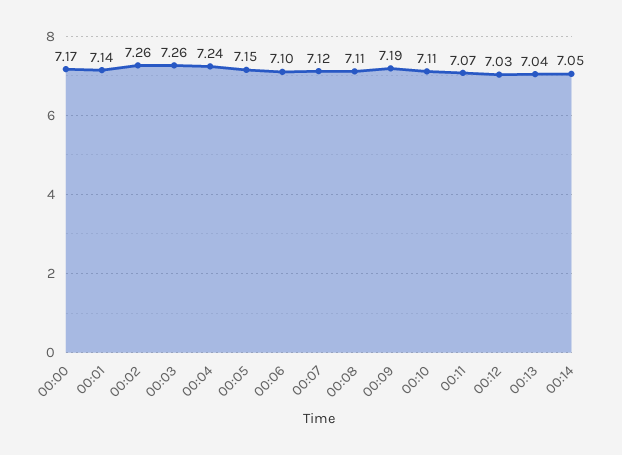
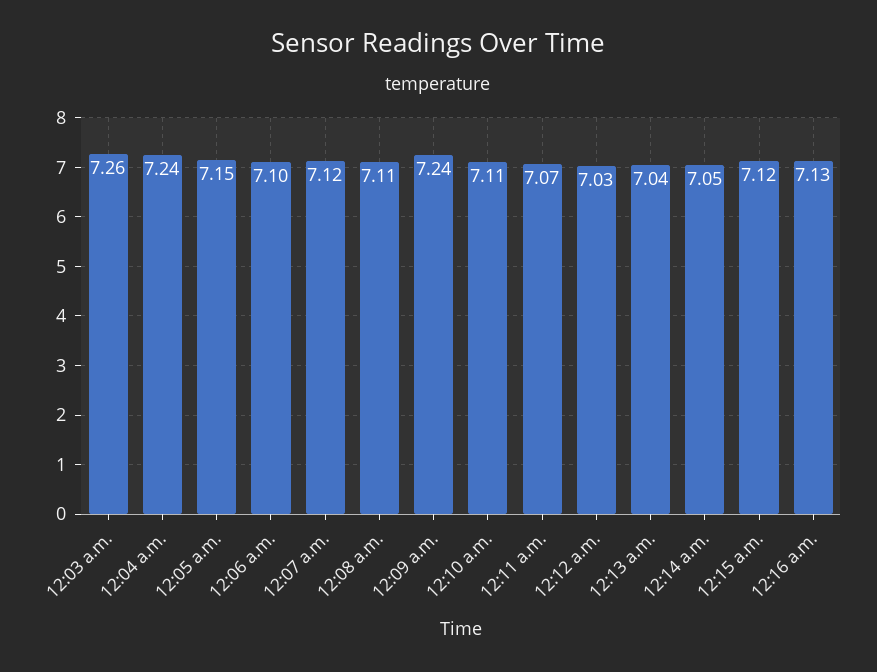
00:00: 7.17 -> none
00:01: 7.14 -> none
00:02: 7.26 -> none
00:09: 7.19 -> 7.24
12:15 a.m.: none -> 7.12
12:16 a.m.: none -> 7.13

